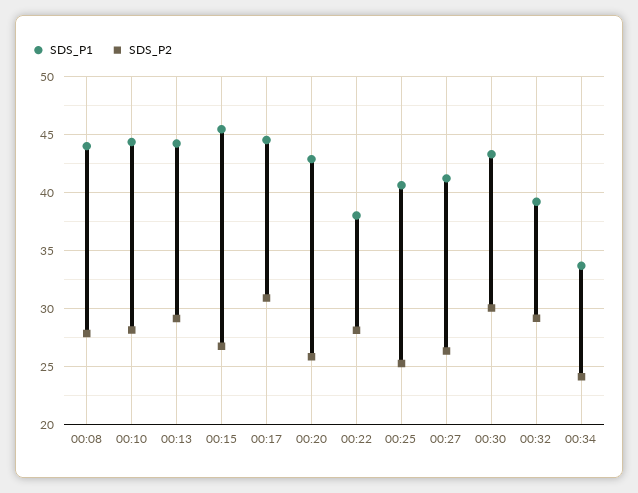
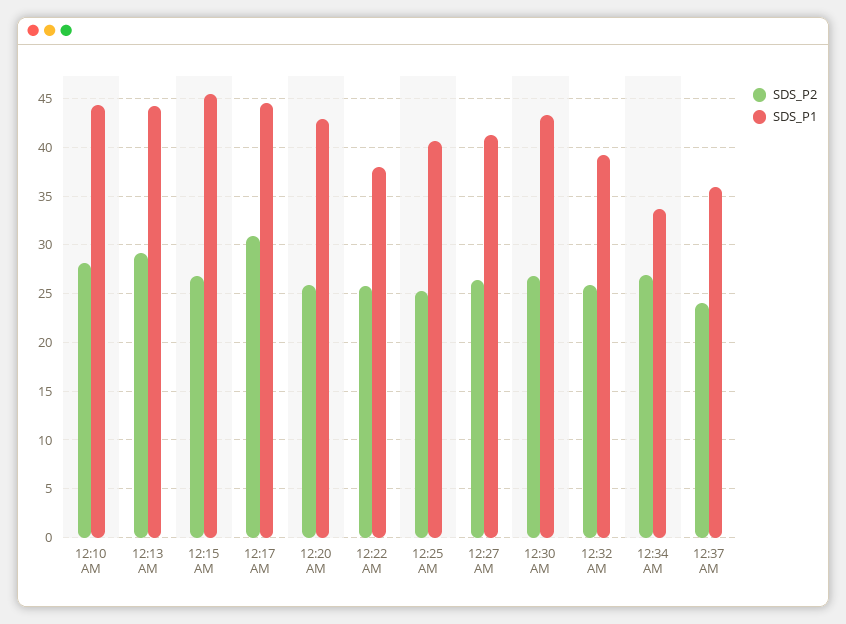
SDS_P1, 00:08: 44 -> none
SDS_P2, 00:08: 28 -> none
SDS_P2, 00:22: 28 -> 26
SDS_P2, 00:30: 30 -> 27
SDS_P2, 00:32: 29 -> 26
SDS_P2, 00:34: 24 -> 27
SDS_P2, 12:37 AM: none -> 24
SDS_P1, 12:37 AM: none -> 36

